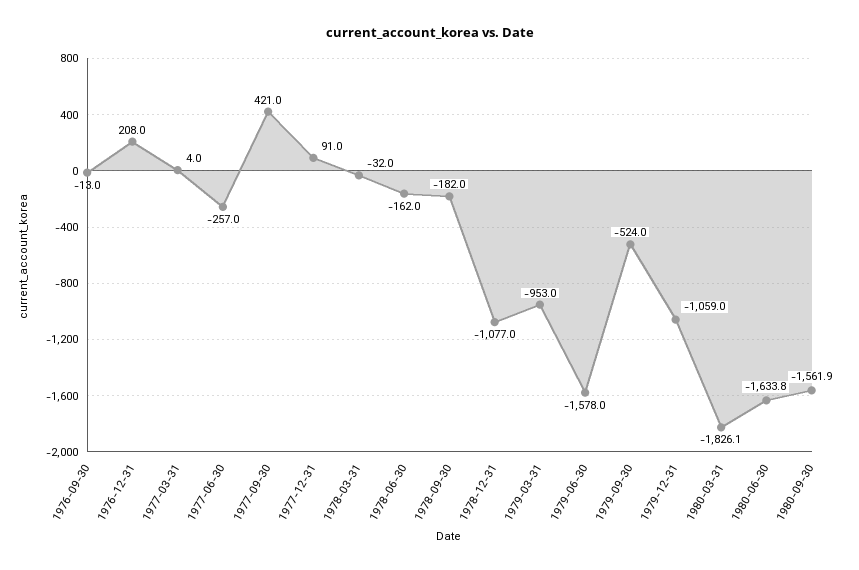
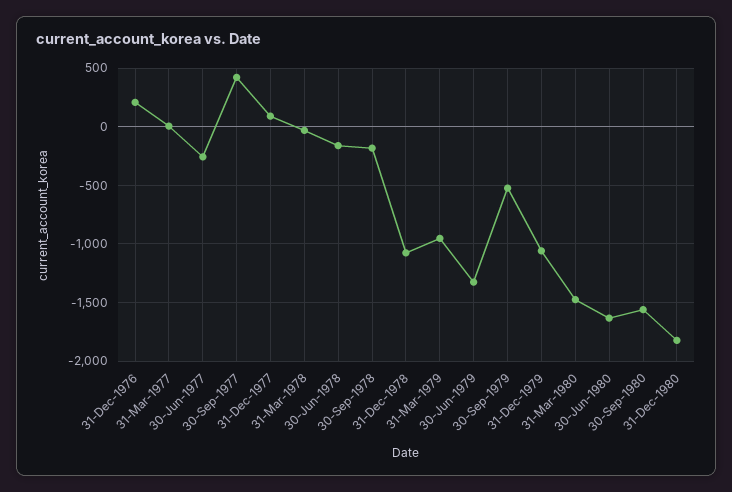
1976-09-30: -13 -> none
1979-06-30: -1578 -> -1300
1980-03-31: -1826.1 -> -1500
31-Dec-1980: none -> -1800

